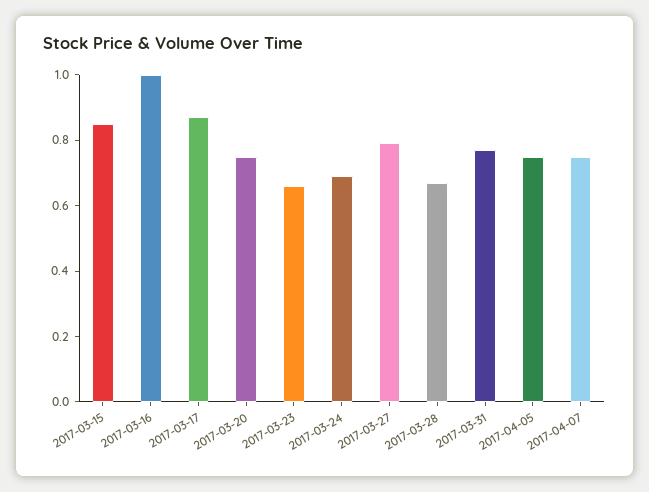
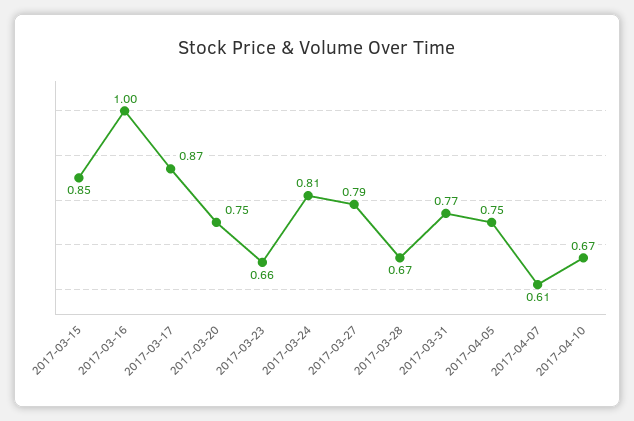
2017-03-24: 0.7 -> 0.81
2017-04-07: 0.75 -> 0.61
2017-04-10: none -> 0.67

